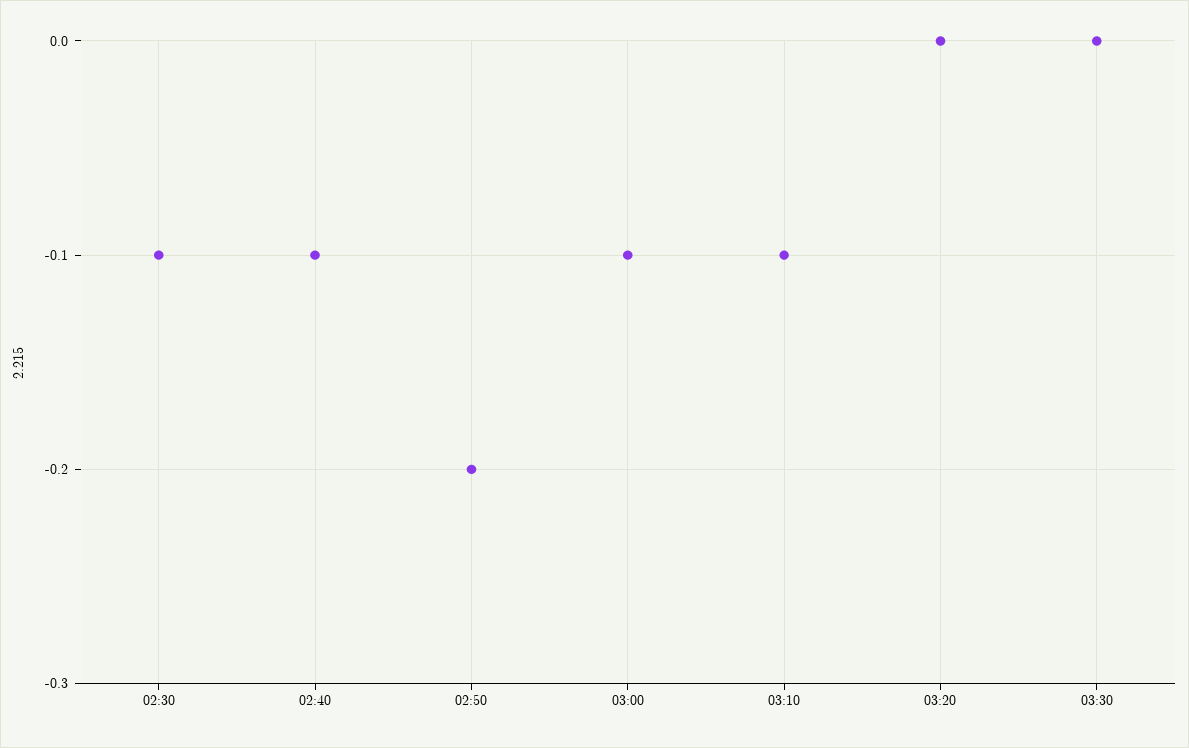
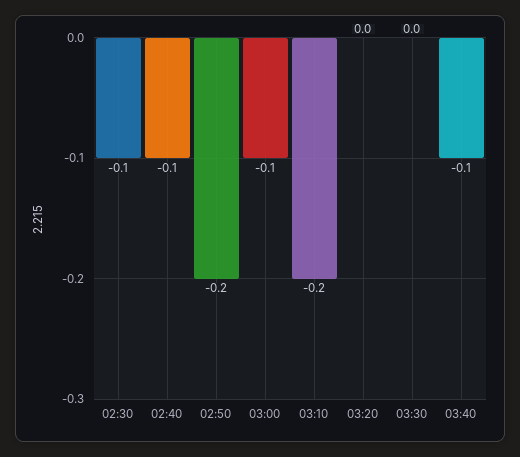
03:10: -0.1 -> -0.2
03:40: none -> -0.1

